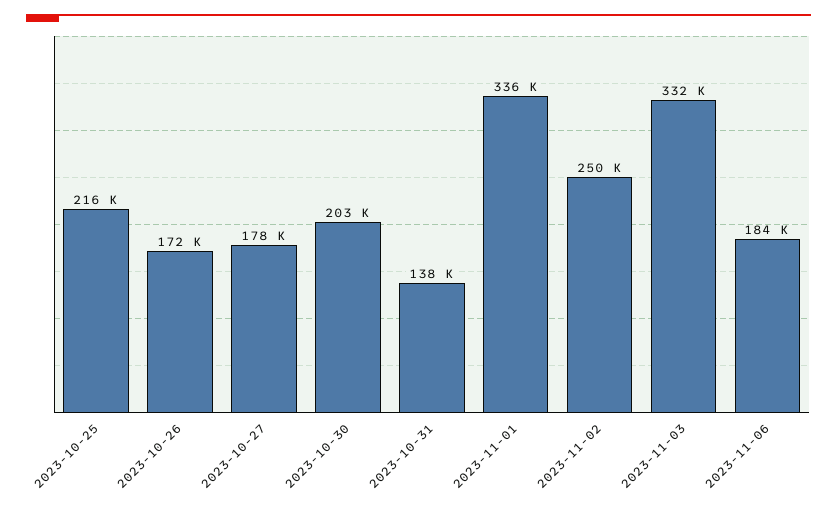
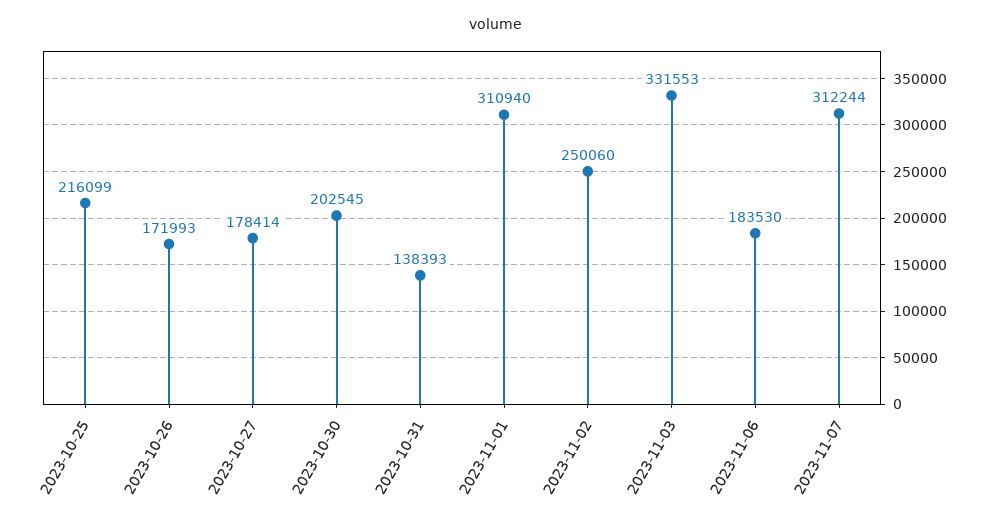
2023-11-01: 336000 -> 310940
2023-11-07: none -> 312244

